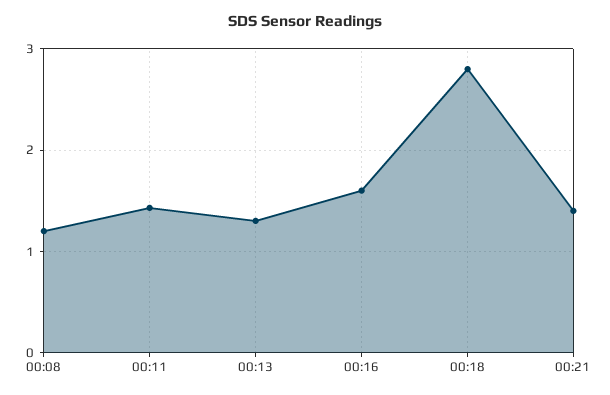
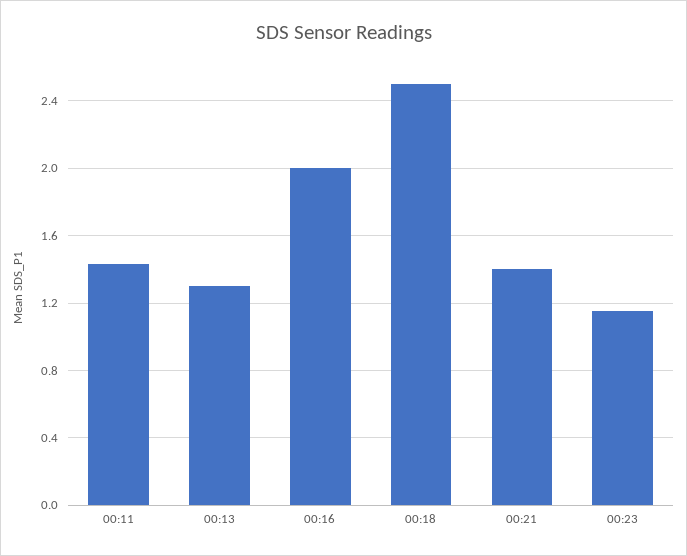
00:08: 1.2 -> none
00:16: 1.6 -> 2
00:18: 2.8 -> 2.5
00:23: none -> 1.15

